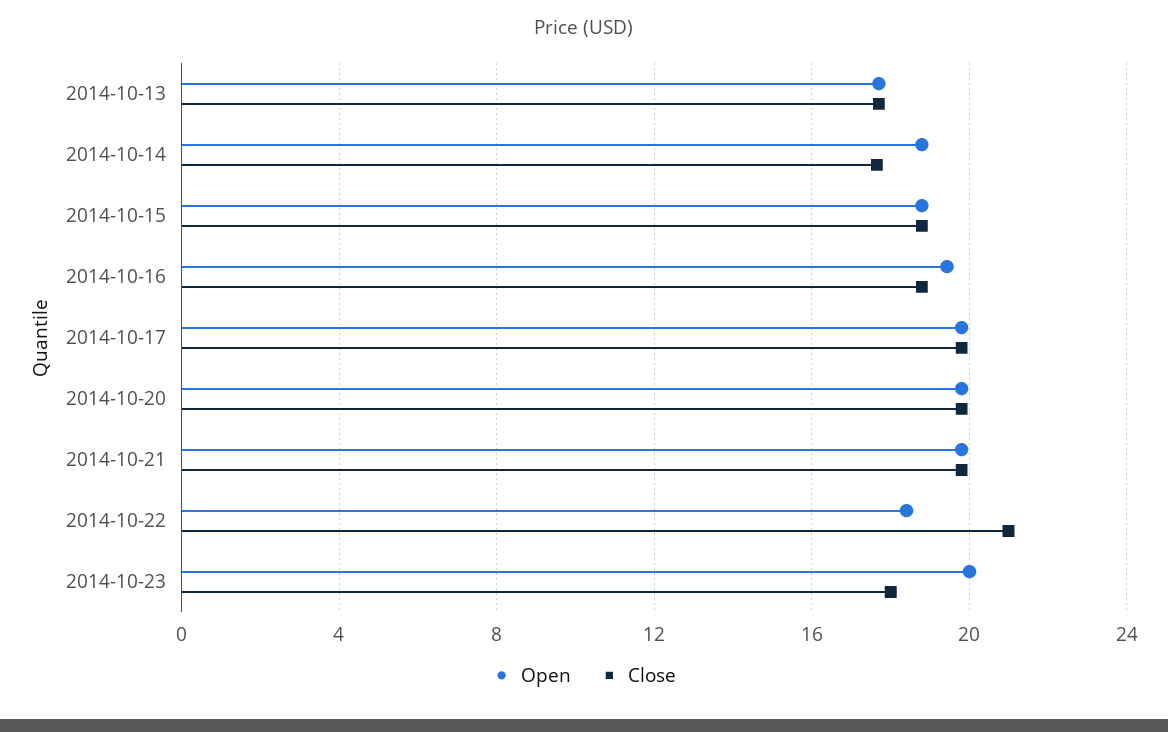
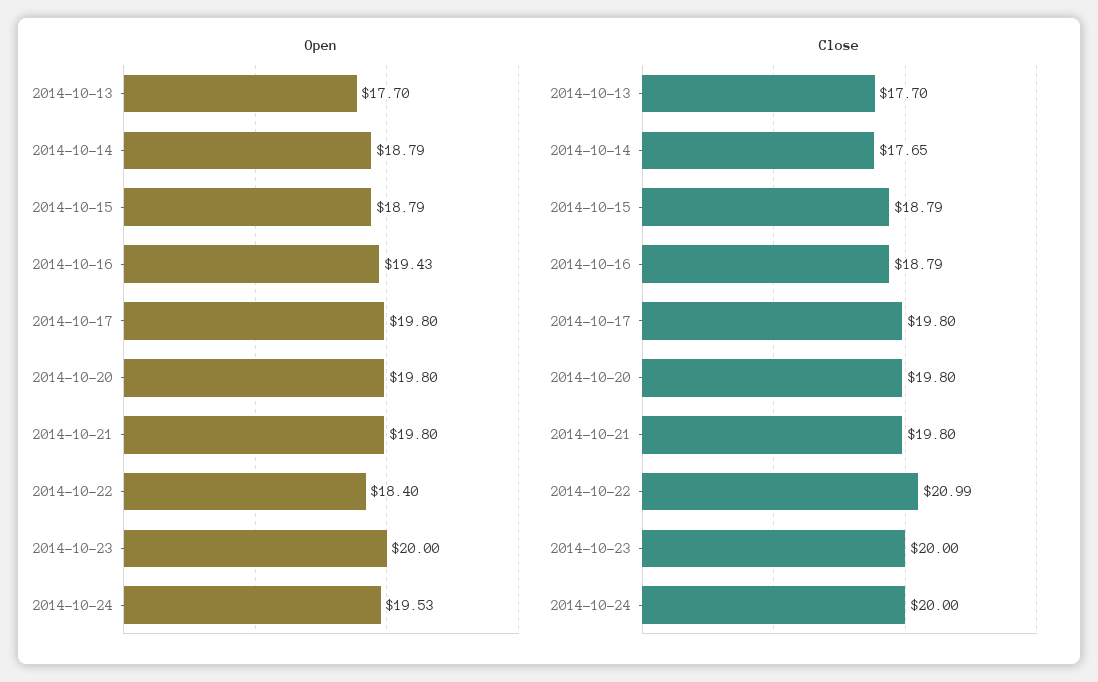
Close, 2014-10-23: 18 -> 20
Open, 2014-10-24: none -> 19.53
Close, 2014-10-24: none -> 20

